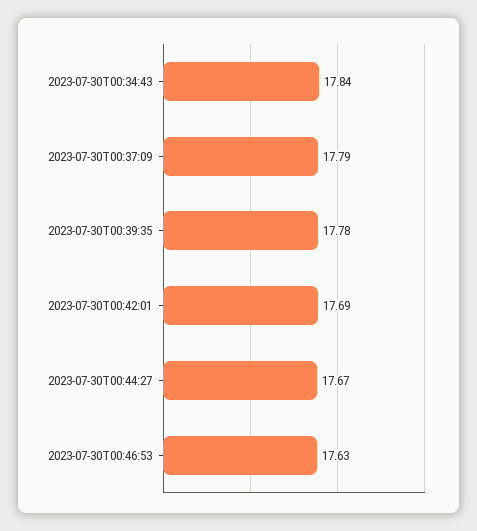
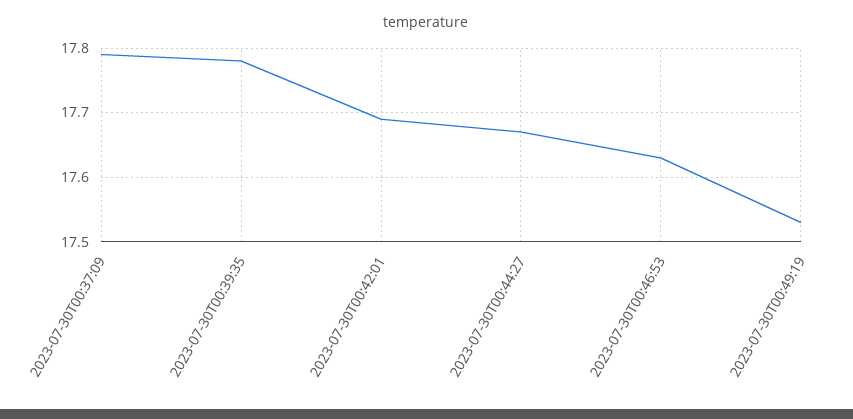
2023-07-30T00:34:43: 17.84 -> none
2023-07-30T00:49:19: none -> 17.53

